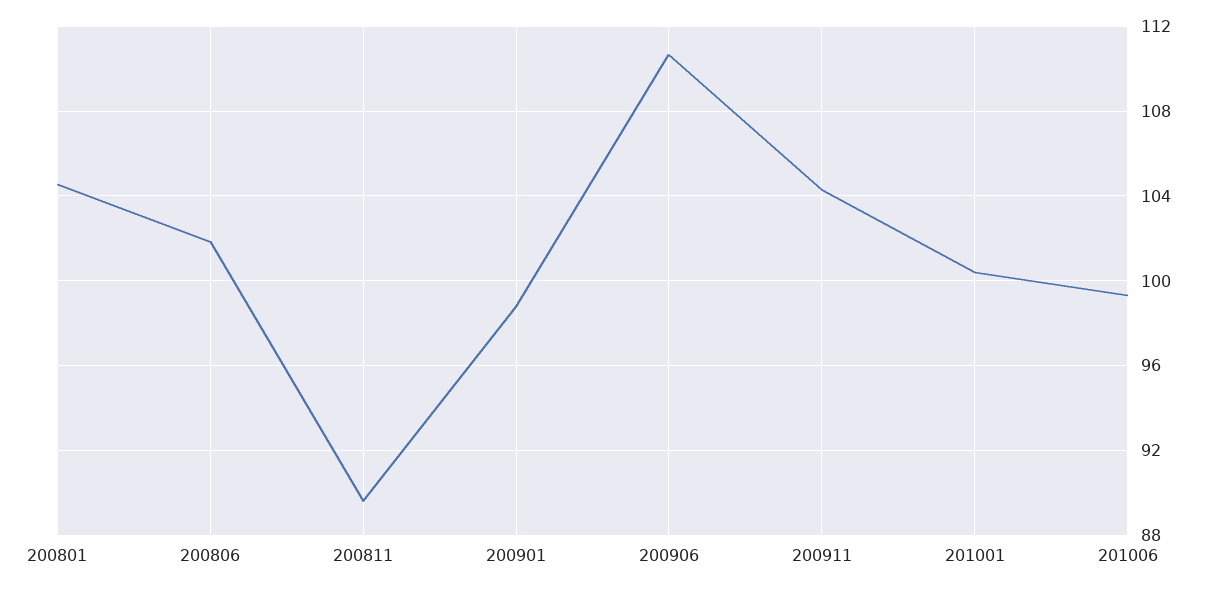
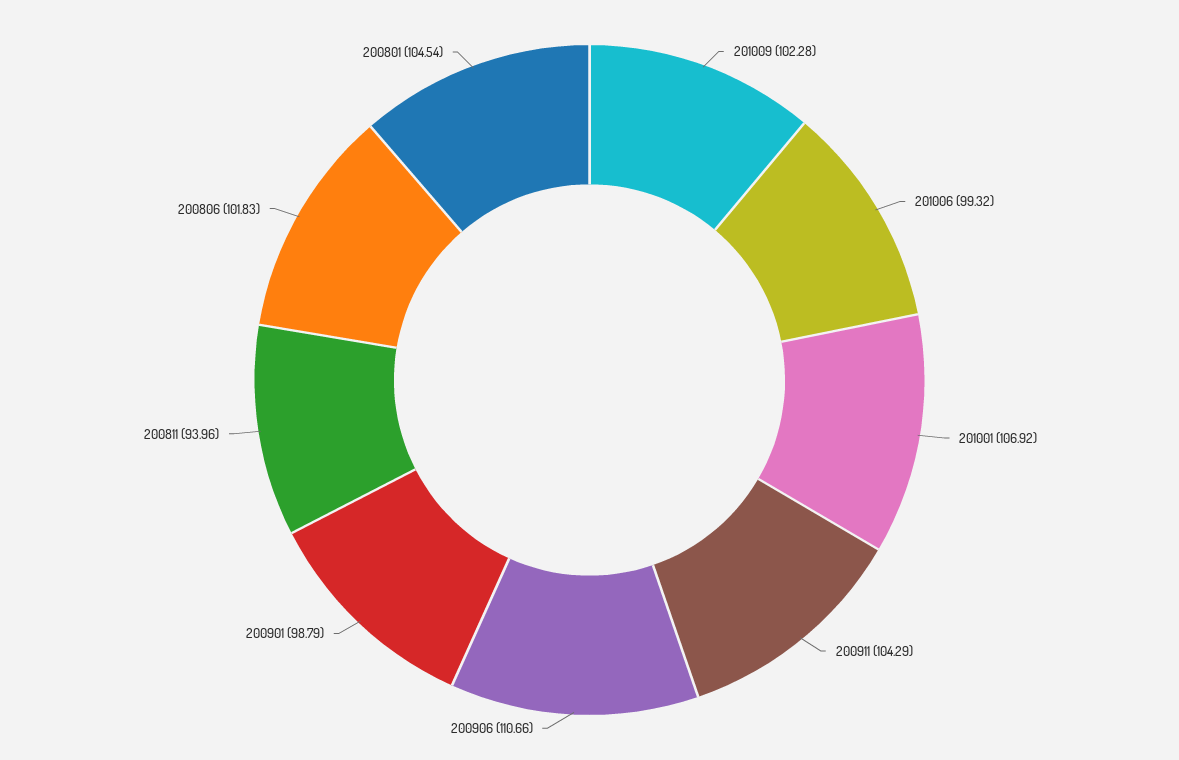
200811: 89.5 -> 93.96
201001: 100.5 -> 106.92
201009: none -> 102.28

